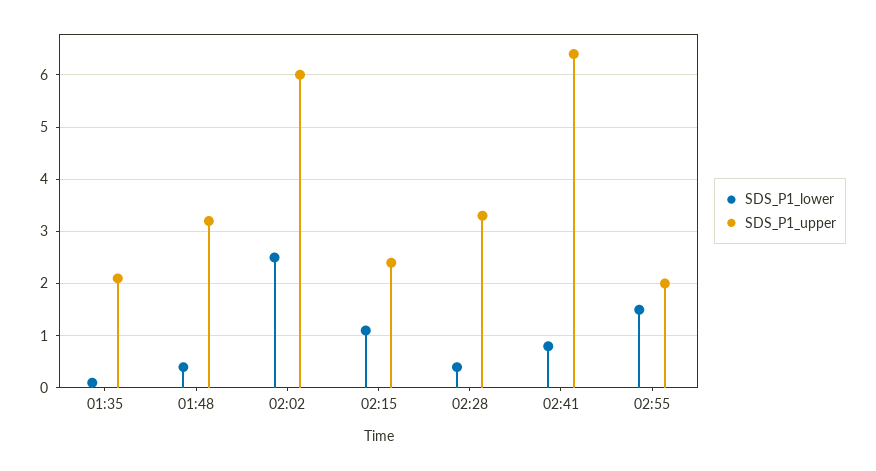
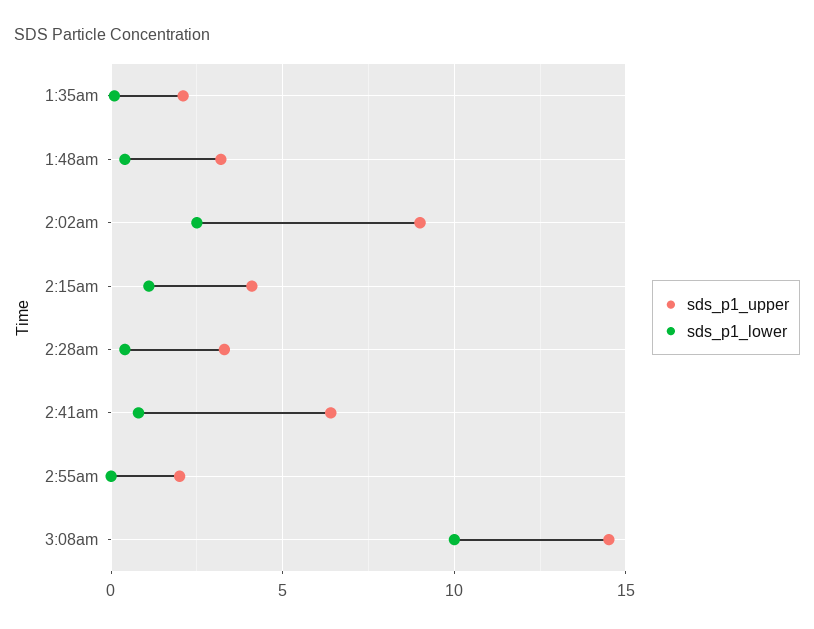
SDS_P1_upper, 02:02: 6 -> 9
SDS_P1_upper, 02:15: 2.5 -> 4
SDS_P1_lower, 02:55: 1.5 -> 0
SDS_P1_upper, 3:08am: none -> 14.5
SDS_P1_lower, 3:08am: none -> 10

